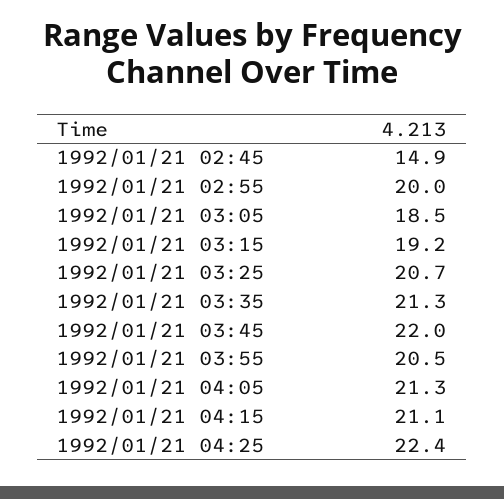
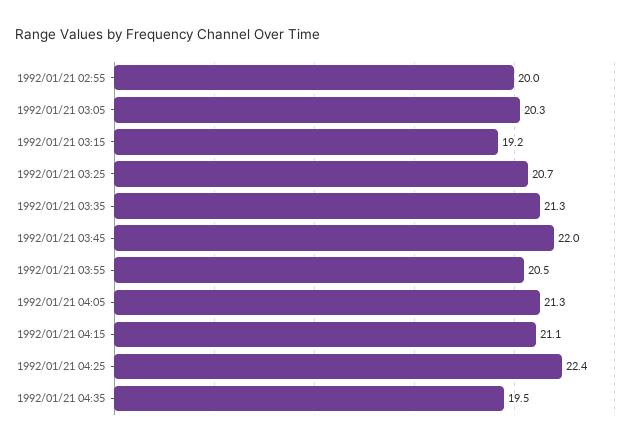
1992/01/21 02:45: 14.9 -> none
1992/01/21 03:05: 18.5 -> 20.3
1992/01/21 04:35: none -> 19.5

